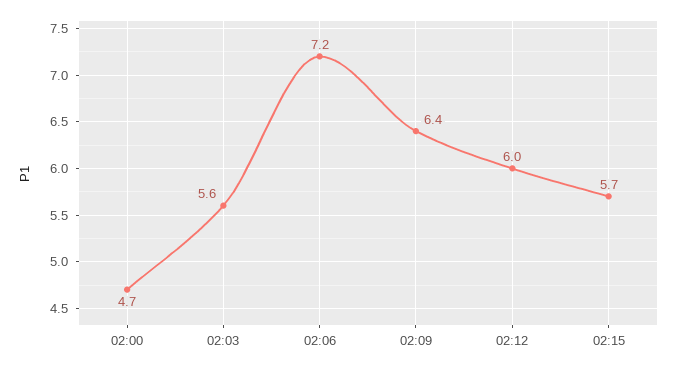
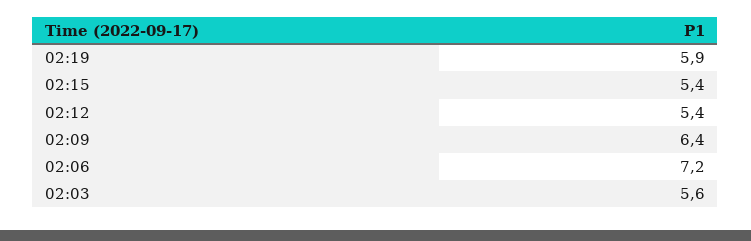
02:00: 4.7 -> none
02:12: 6 -> 5.4
02:15: 5.7 -> 5.4
02:19: none -> 5.9

